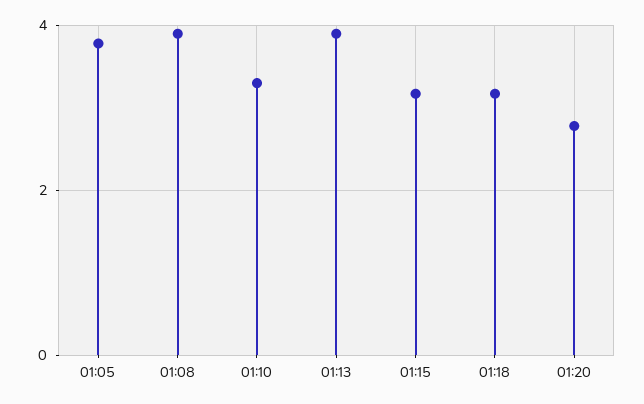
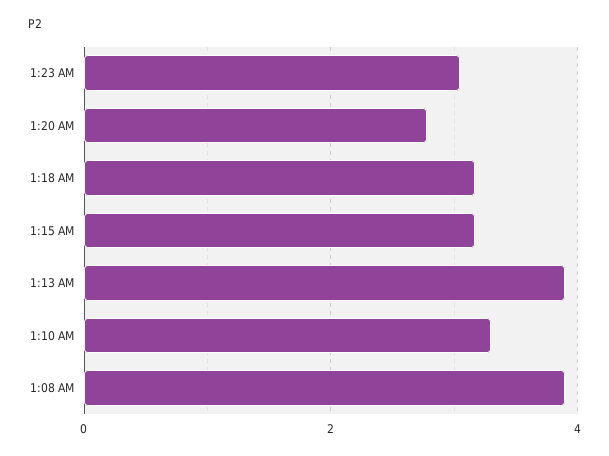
01:05: 3.8 -> none
1:23 AM: none -> 3

